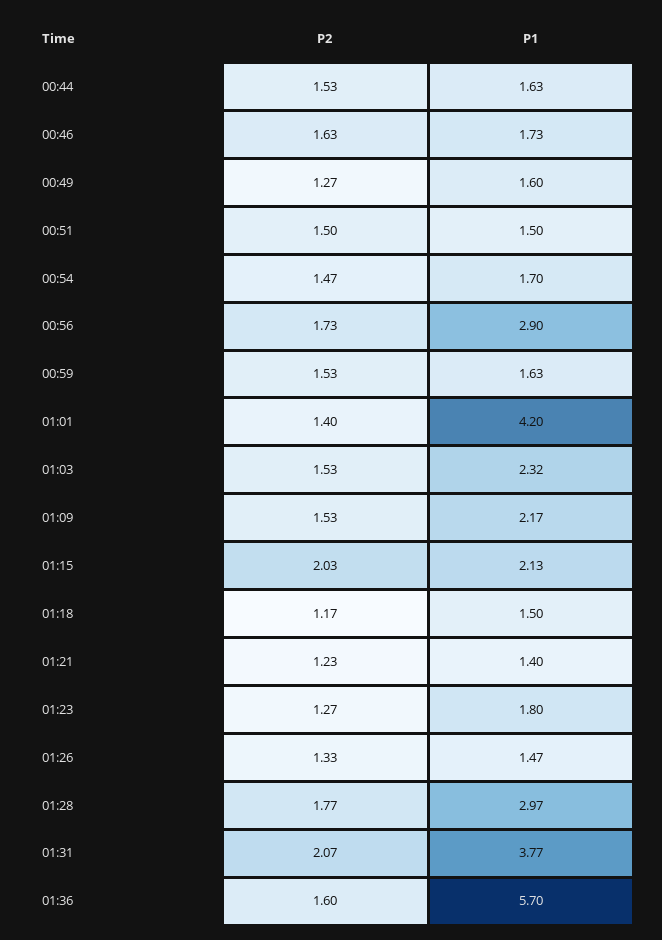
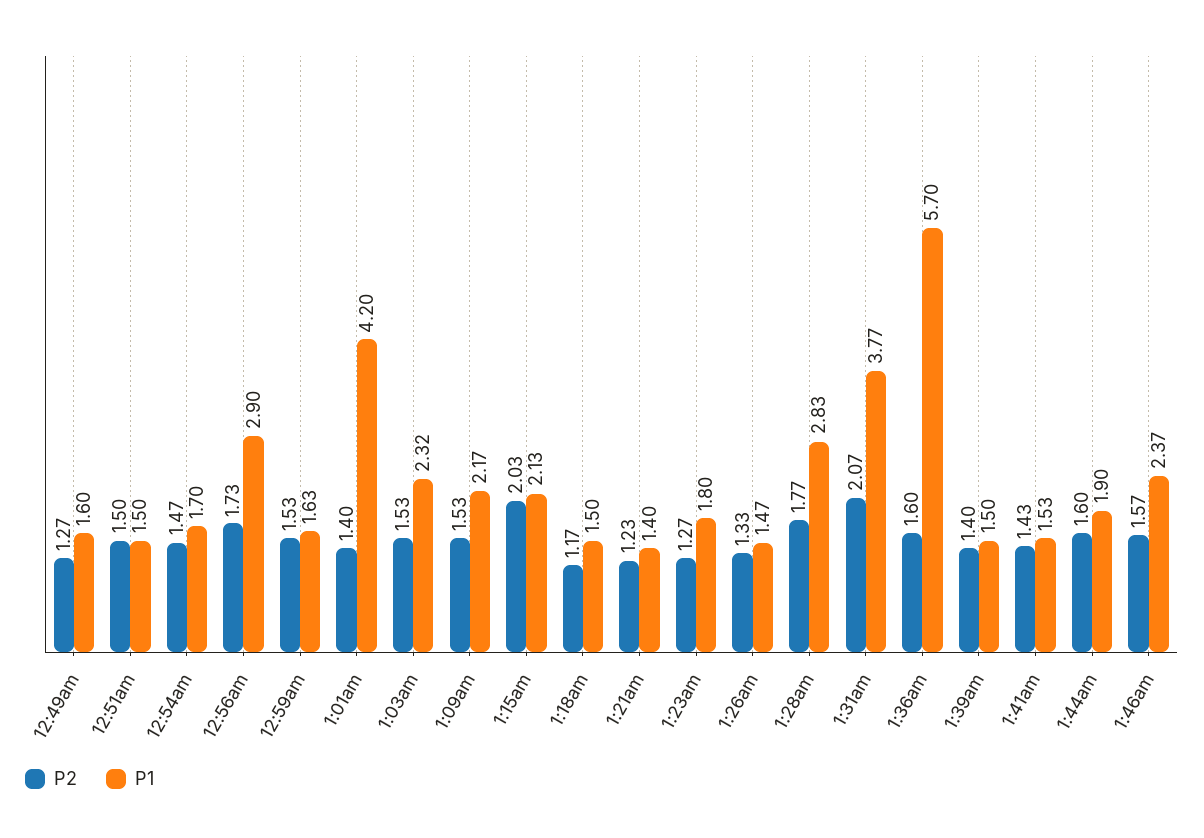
P2, 00:44: 1.53 -> none
P1, 00:44: 1.63 -> none
P2, 00:46: 1.63 -> none
P1, 00:46: 1.73 -> none
P1, 01:28: 2.97 -> 2.83
P2, 1:39am: none -> 1.4
P1, 1:39am: none -> 1.5
P2, 1:41am: none -> 1.43
P1, 1:41am: none -> 1.53
P2, 1:44am: none -> 1.6
P1, 1:44am: none -> 1.9
P2, 1:46am: none -> 1.57
P1, 1:46am: none -> 2.37

